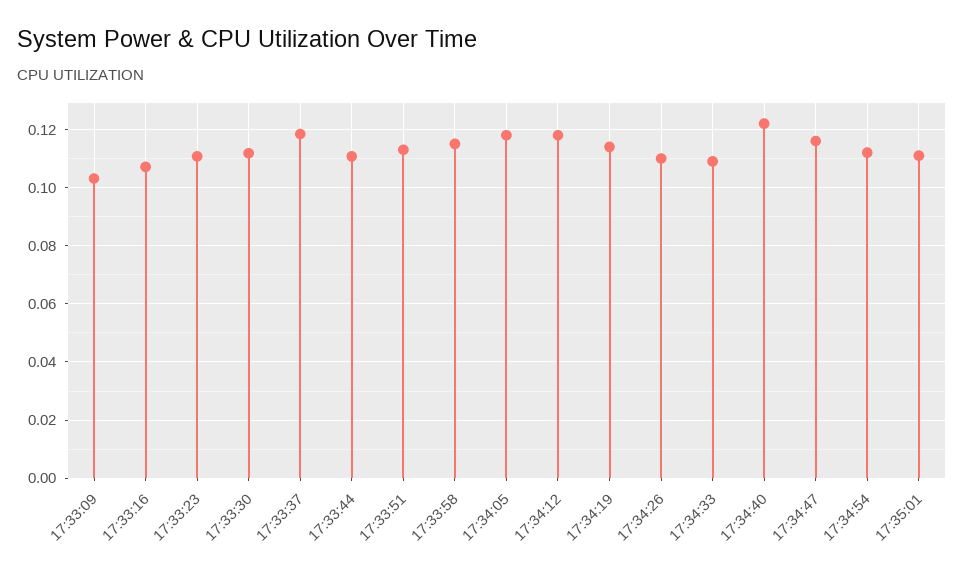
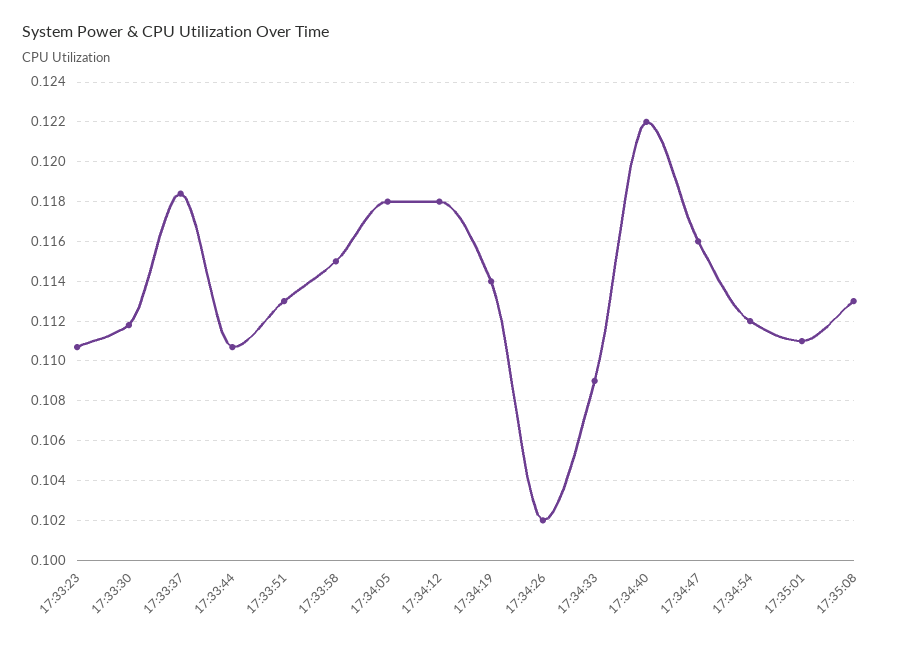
17:33:09: 0.1025 -> none
17:33:16: 0.1075 -> none
17:34:26: 0.11 -> 0.102
17:35:08: none -> 0.113

